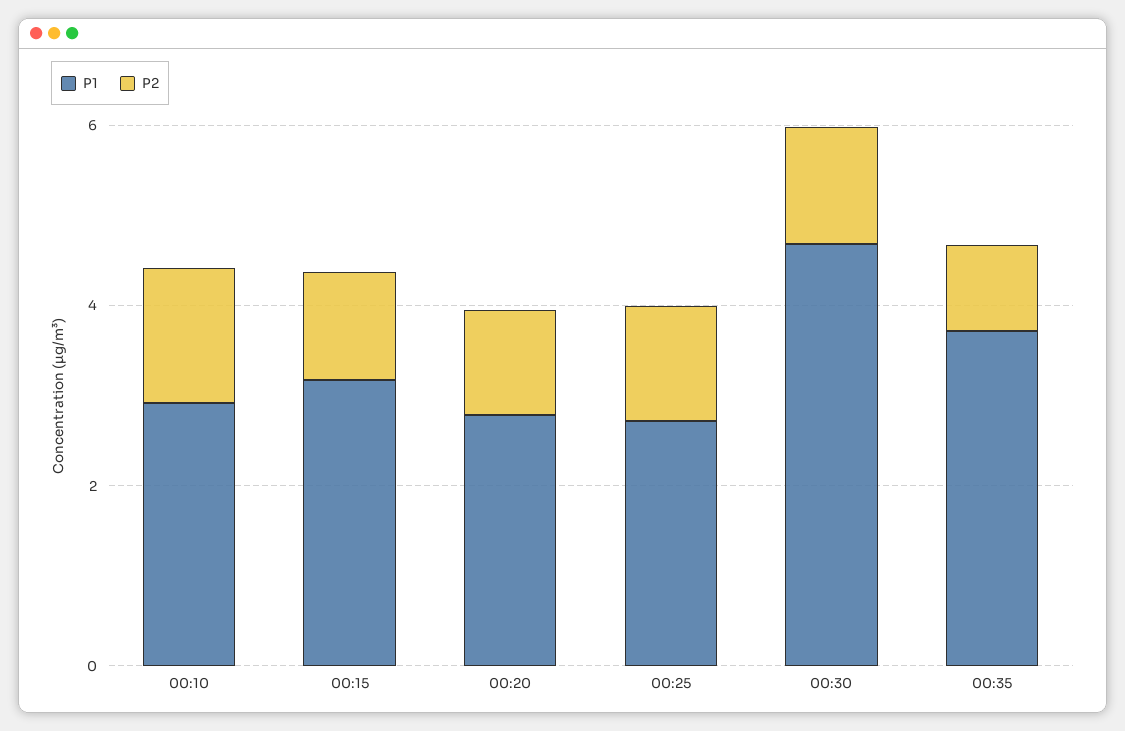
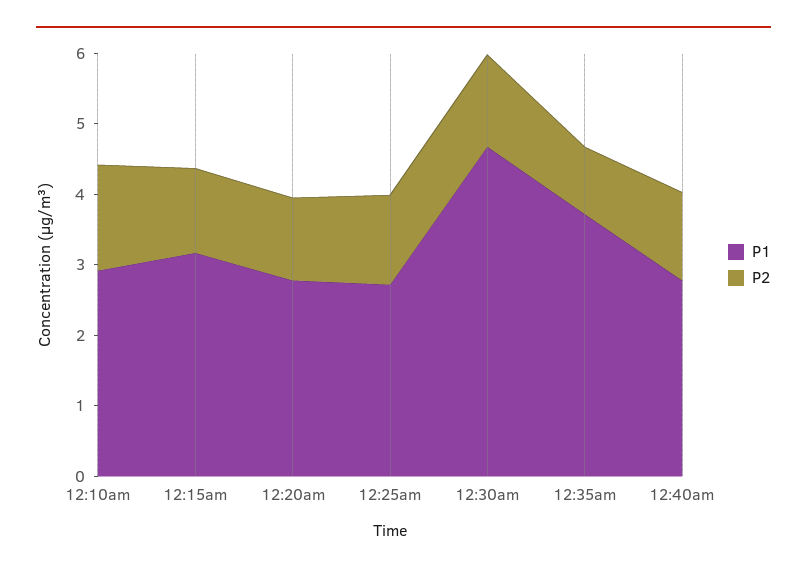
P1, 12:40am: none -> 2.8
P2, 12:40am: none -> 1.2

